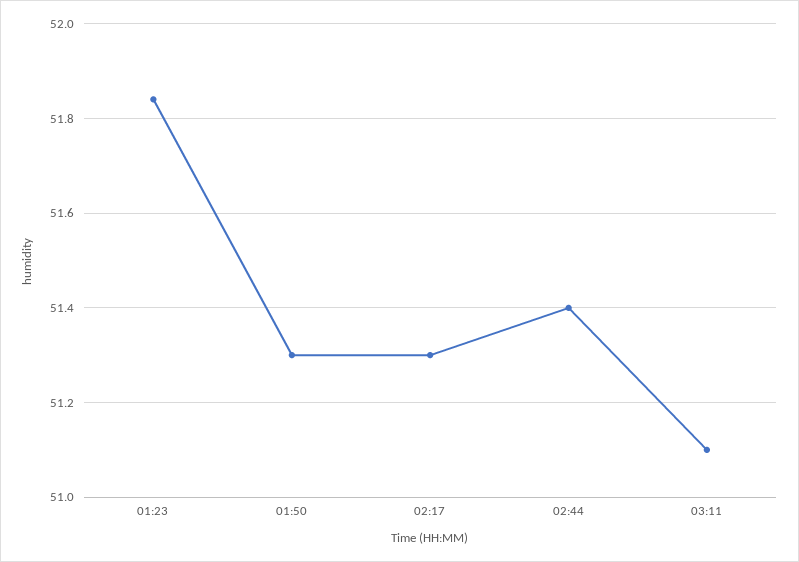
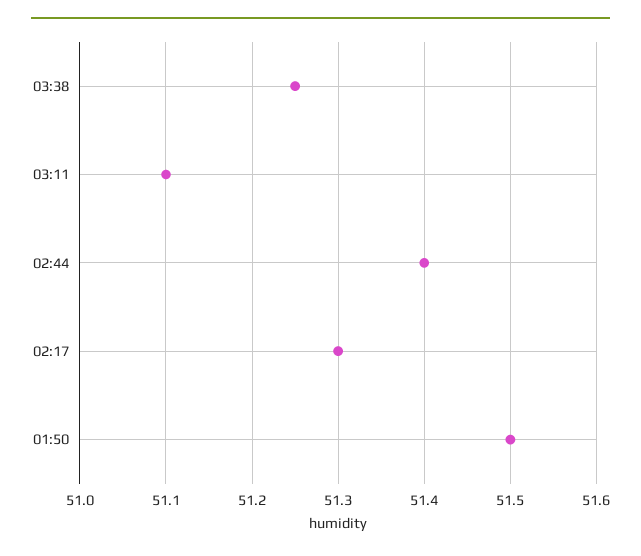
01:23: 51.85 -> none
01:50: 51.3 -> 51.5
03:38: none -> 51.25

